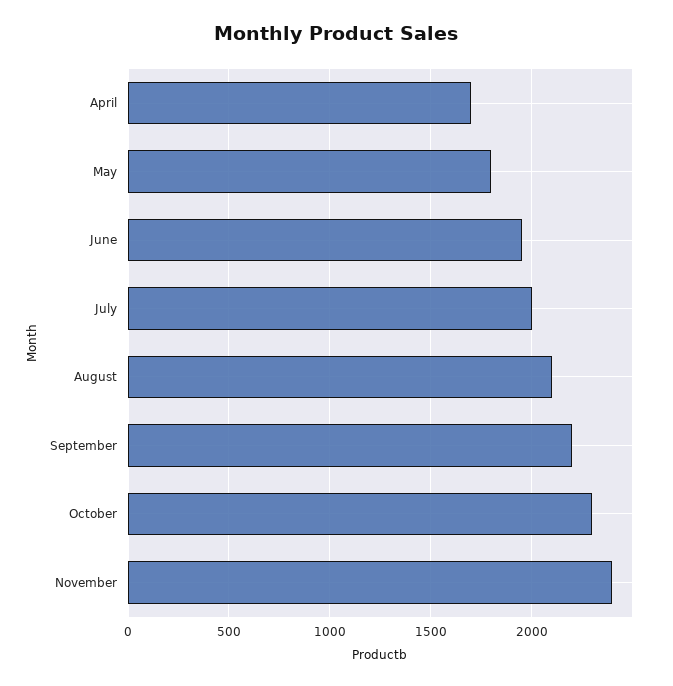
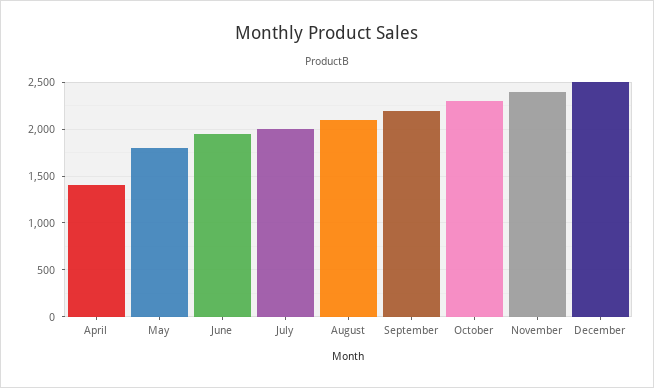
April: 1700 -> 1400
December: none -> 2500

